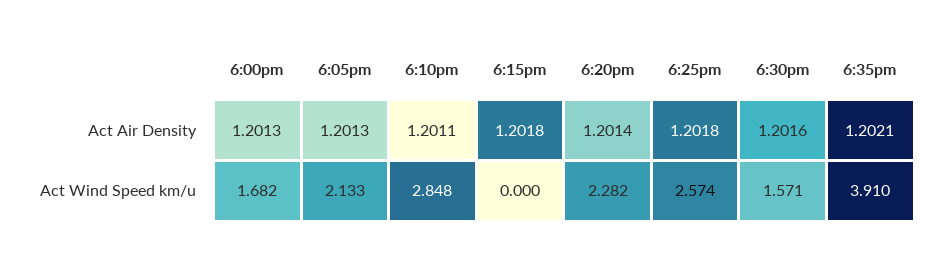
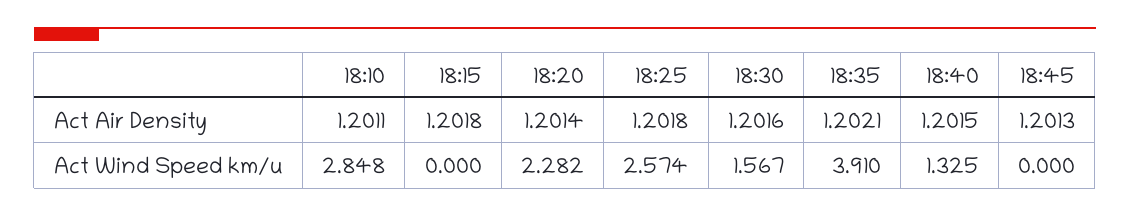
6:00pm, Act Air Density: 1.2013 -> none
6:05pm, Act Air Density: 1.2013 -> none
6:00pm, Act Wind Speed km/u: 1.682 -> none
6:05pm, Act Wind Speed km/u: 2.133 -> none
6:30pm, Act Wind Speed km/u: 1.571 -> 1.567
18:40, Act Air Density: none -> 1.2015
18:45, Act Air Density: none -> 1.2013
18:40, Act Wind Speed km/u: none -> 1.325
18:45, Act Wind Speed km/u: none -> 0

